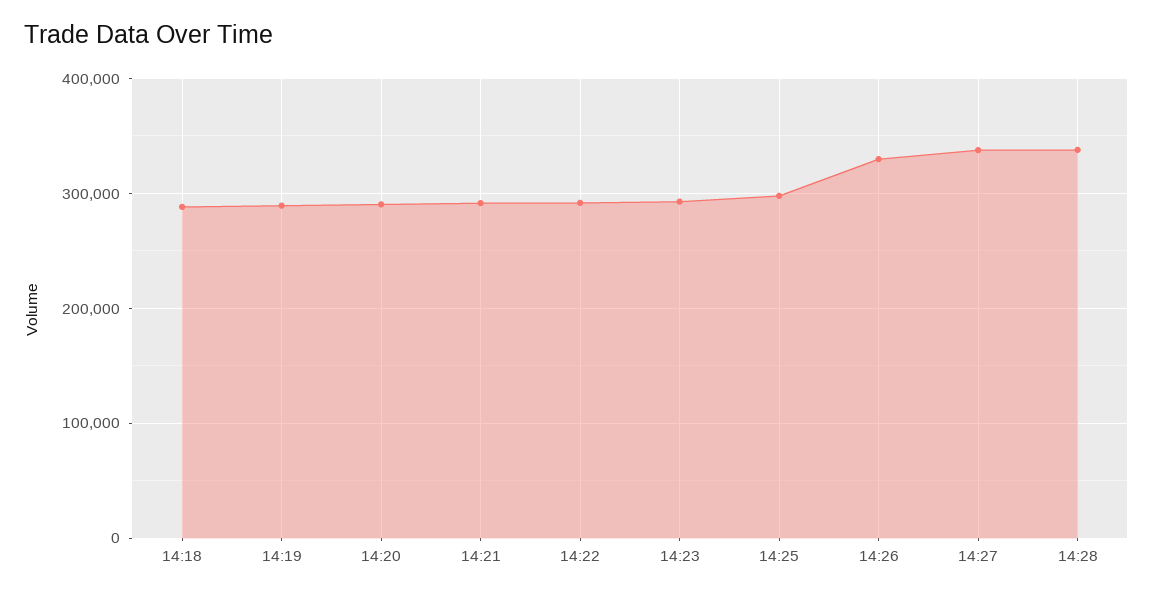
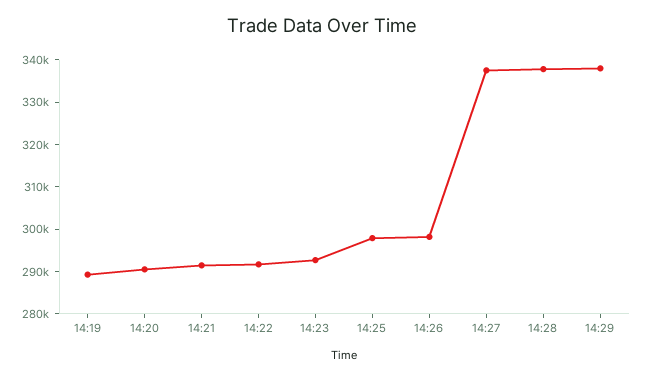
14:18: 290000 -> none
14:26: 330000 -> 298000
14:29: none -> 338000

